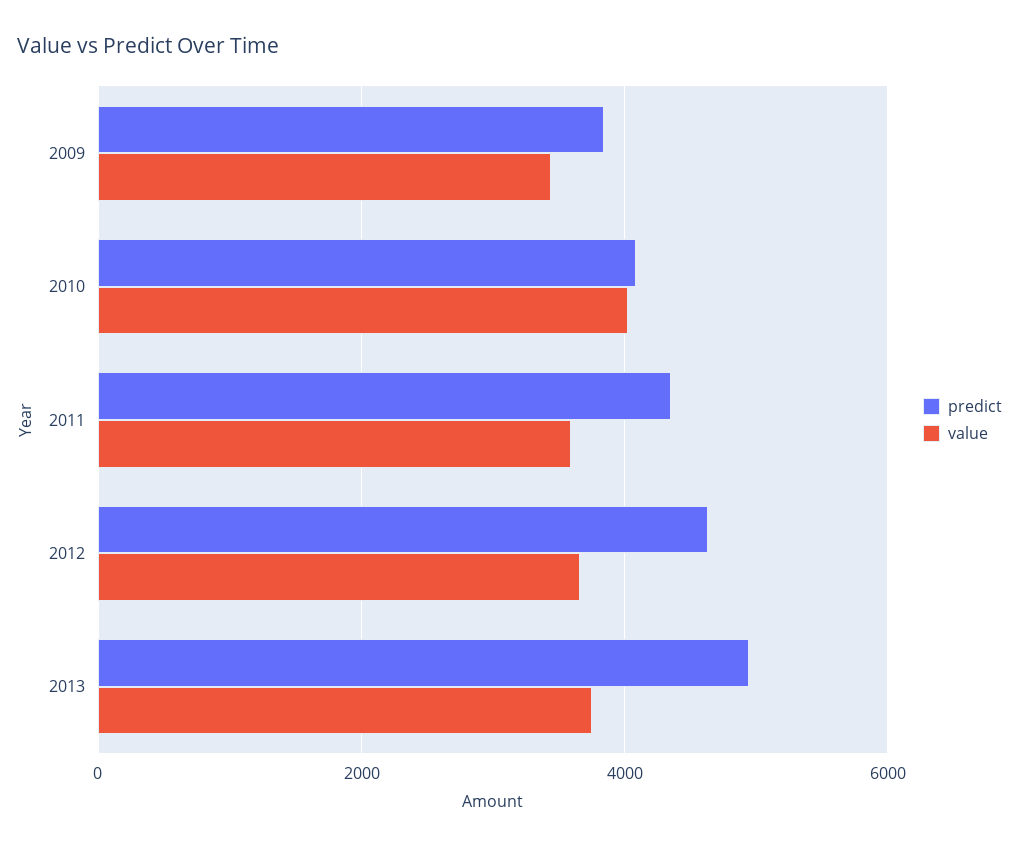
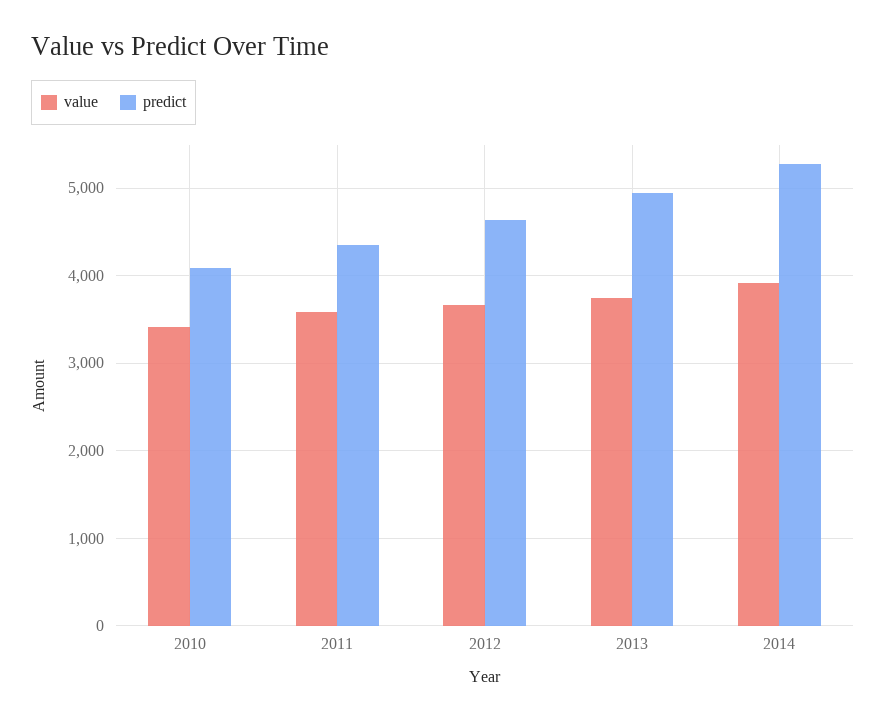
predict, 2009: 3800 -> none
value, 2009: 3400 -> none
value, 2010: 4000 -> 3400
value, 2014: none -> 3900
predict, 2014: none -> 5300

